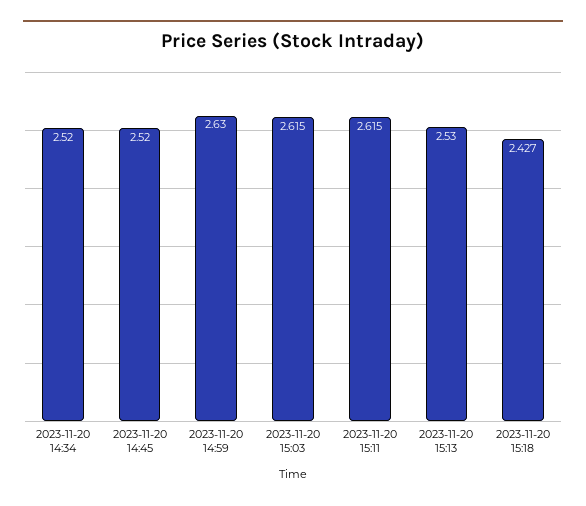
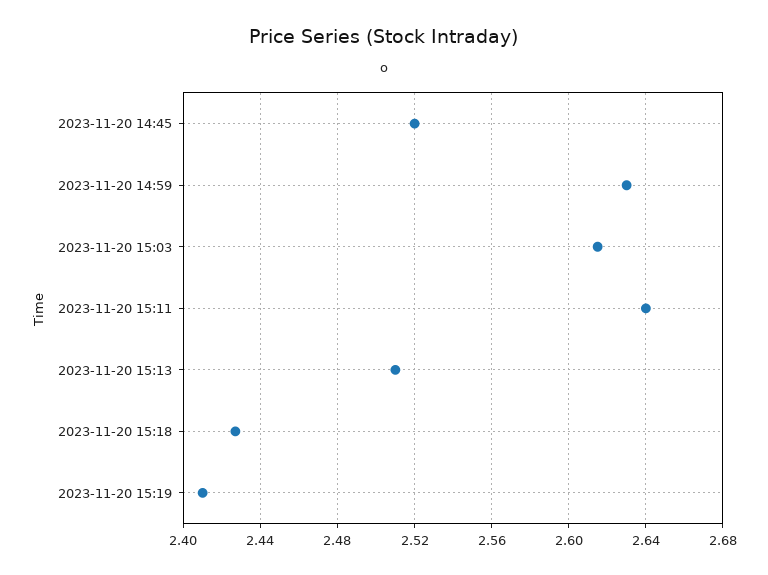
2023-11-20 14:34: 2.52 -> none
2023-11-20 15:11: 2.615 -> 2.64
2023-11-20 15:13: 2.53 -> 2.51
2023-11-20 15:19: none -> 2.41

